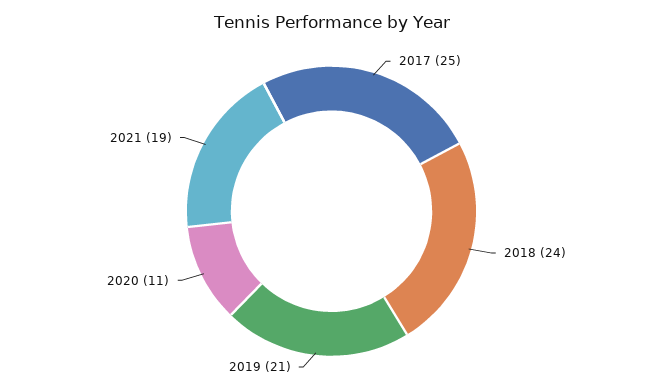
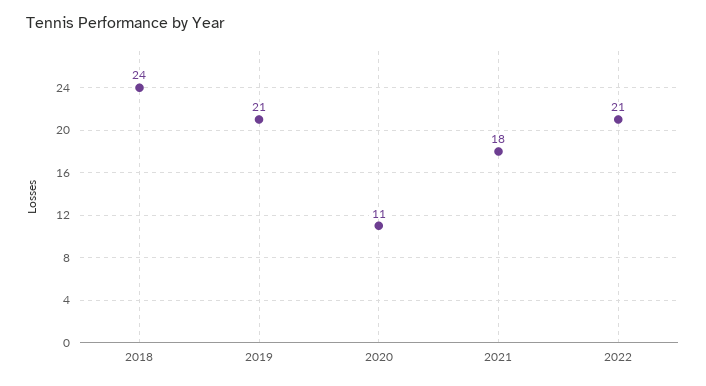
2017: 25 -> none
2021: 19 -> 18
2022: none -> 21

